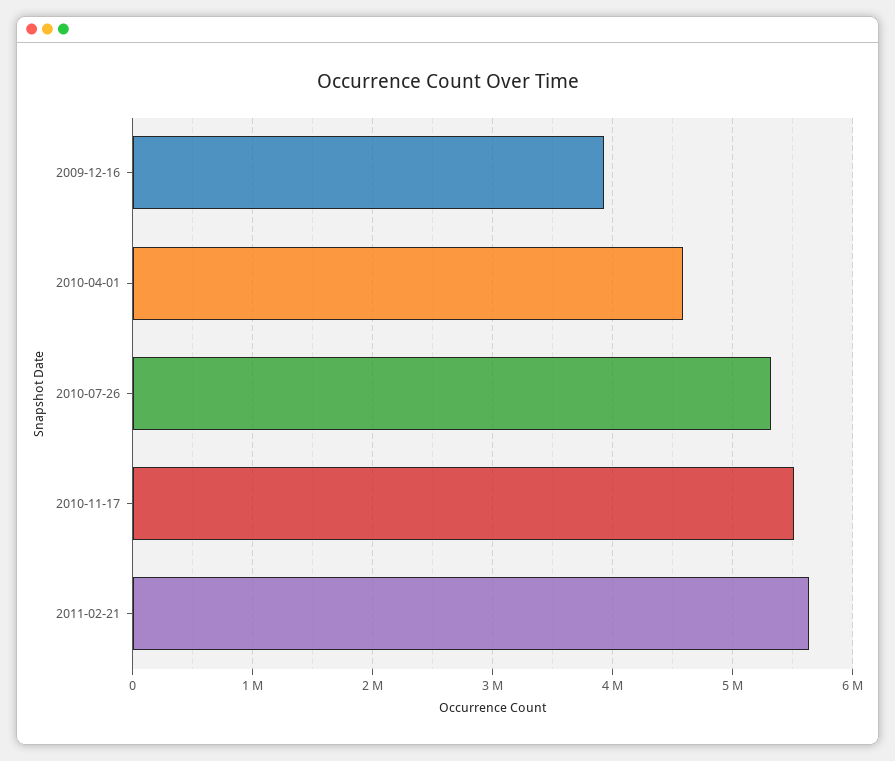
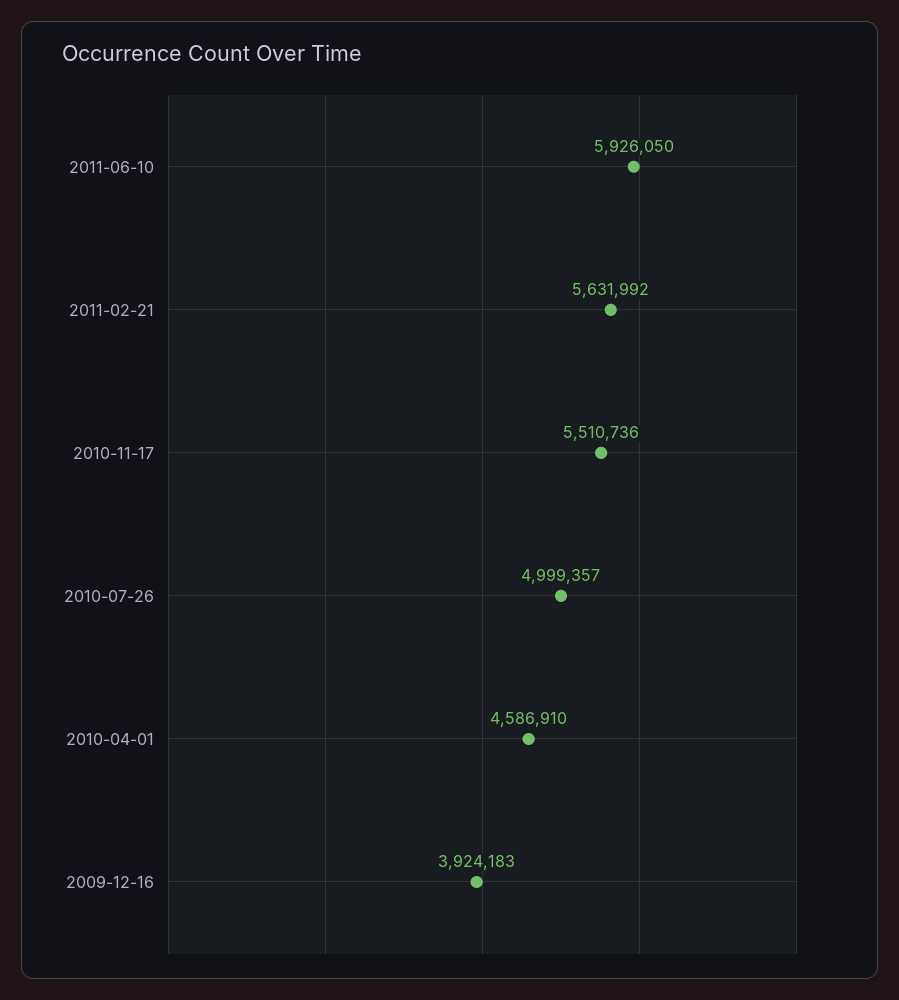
2010-07-26: 5300000 -> 4999357
2011-06-10: none -> 5926050

